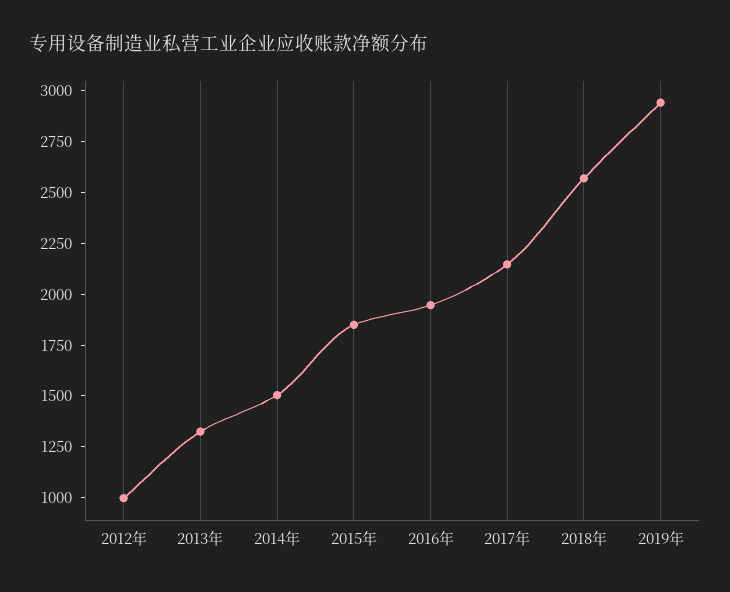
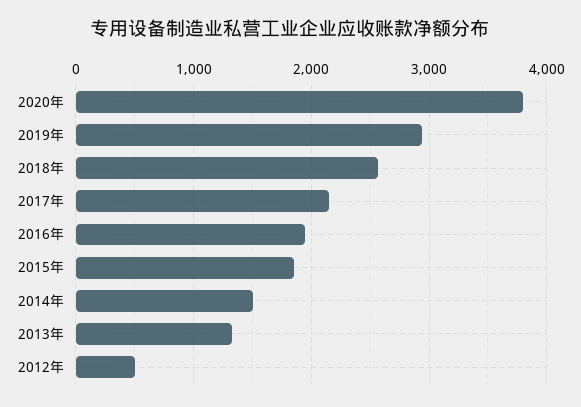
2012年: 1000 -> 500
2020年: none -> 3800

